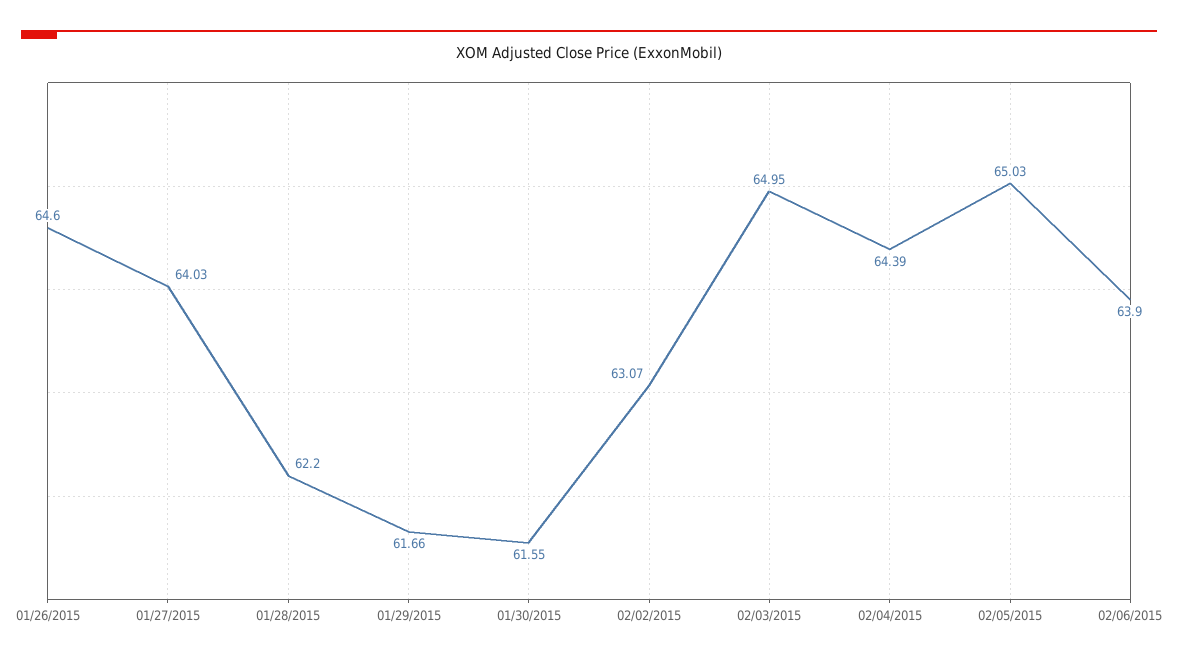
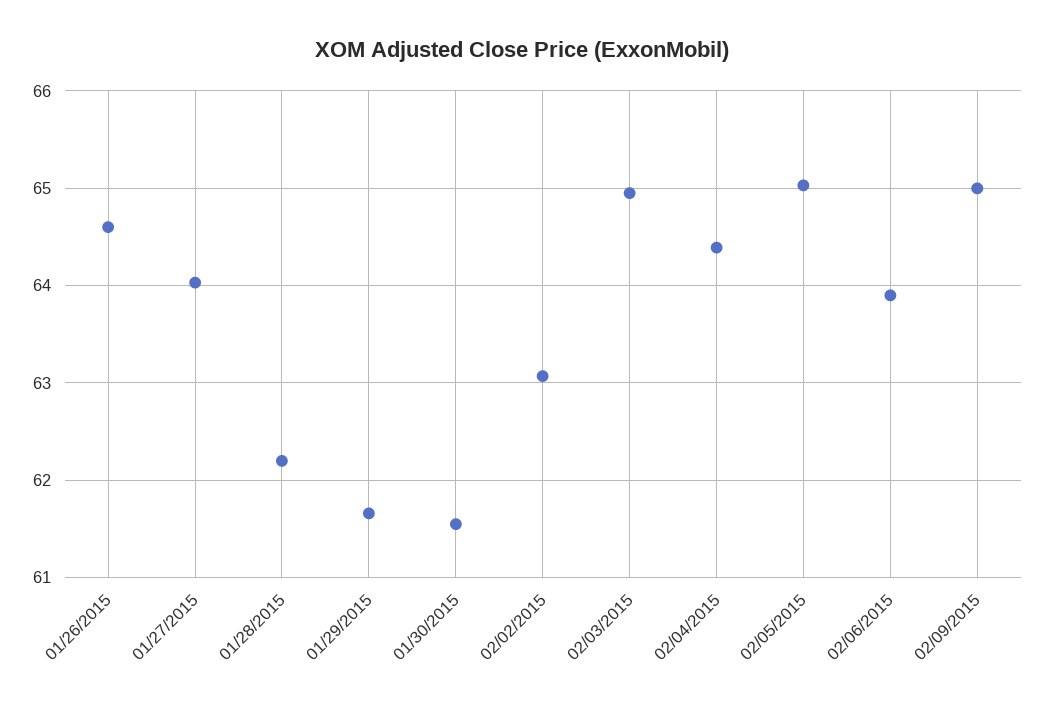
02/09/2015: none -> 65

